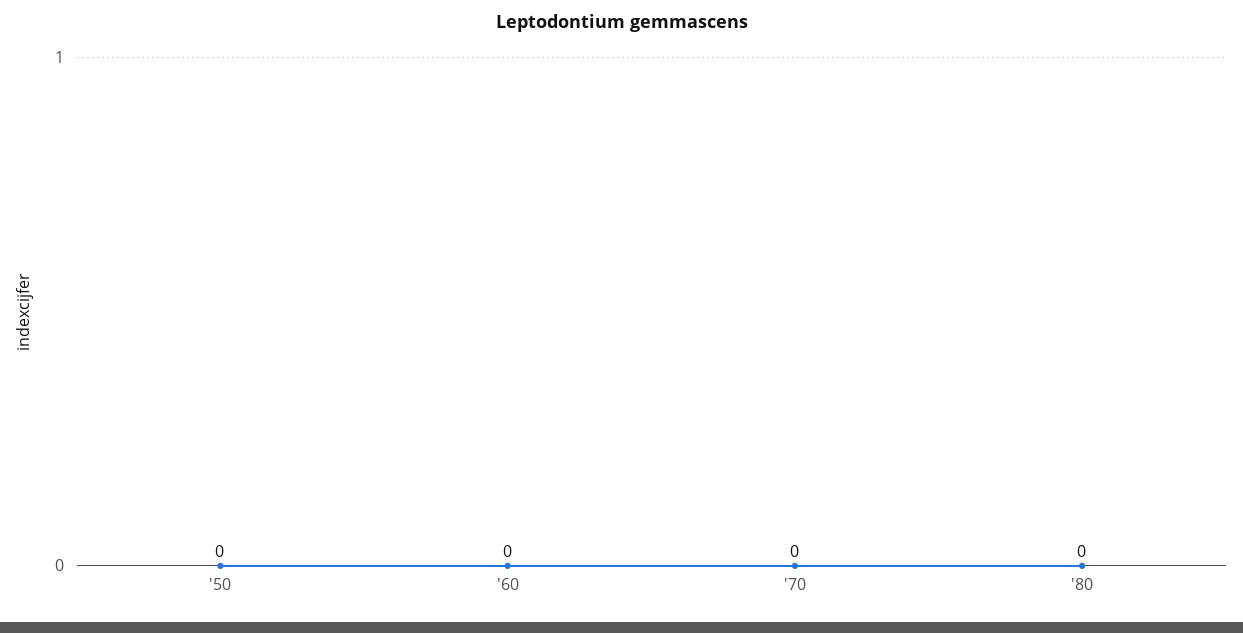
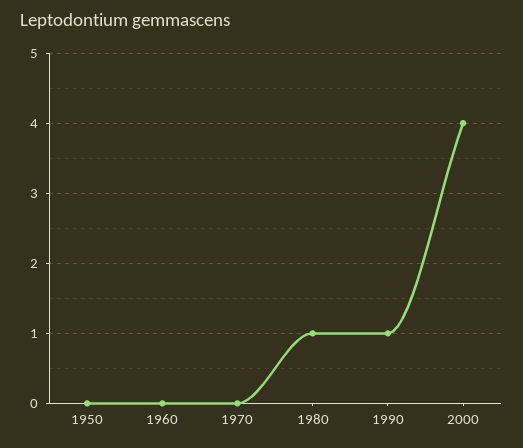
'80: 0 -> 1
1990: none -> 1
2000: none -> 4

